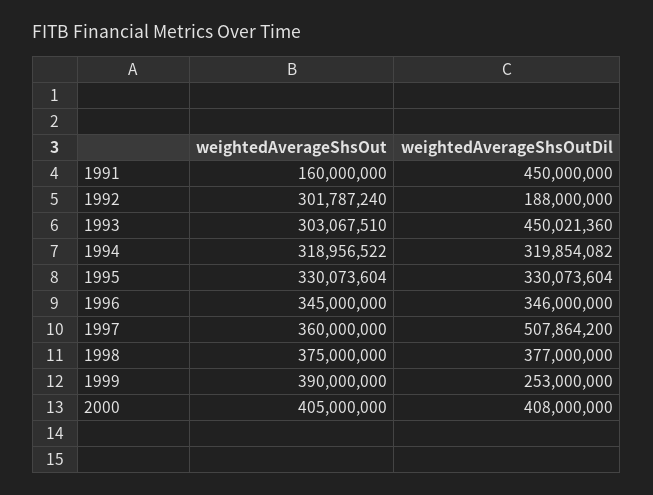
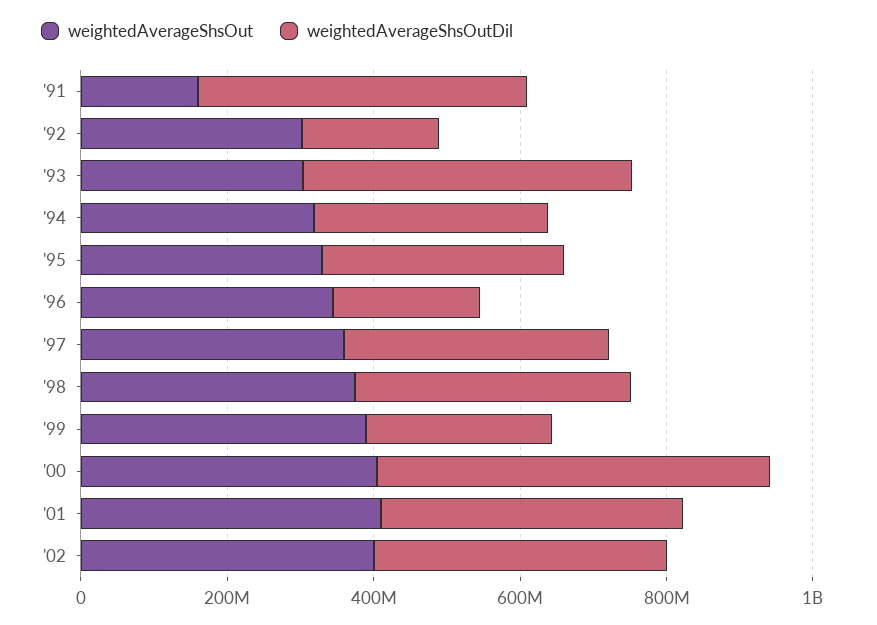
weightedAverageShsOutDil, 1996: 346000000 -> 200000000
weightedAverageShsOutDil, 1997: 507864200 -> 350000000
weightedAverageShsOutDil, 2000: 408000000 -> 550000000
weightedAverageShsOut, '01: none -> 400000000
weightedAverageShsOutDil, '01: none -> 400000000
weightedAverageShsOut, '02: none -> 400000000
weightedAverageShsOutDil, '02: none -> 400000000

